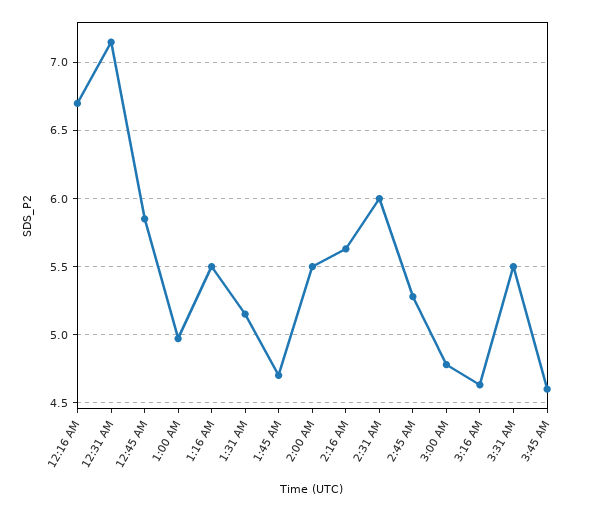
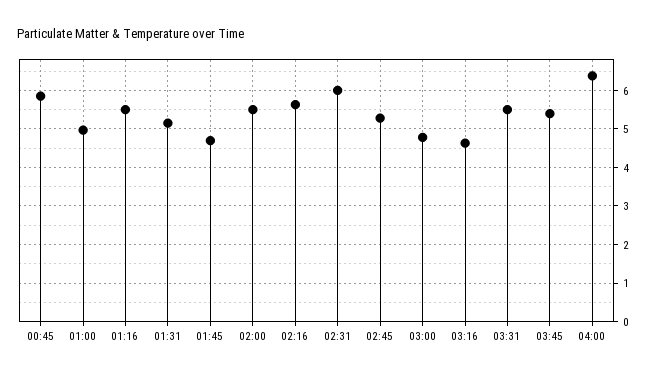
12:16 AM: 6.7 -> none
12:31 AM: 7.15 -> none
3:45 AM: 4.6 -> 5.4
04:00: none -> 6.4

